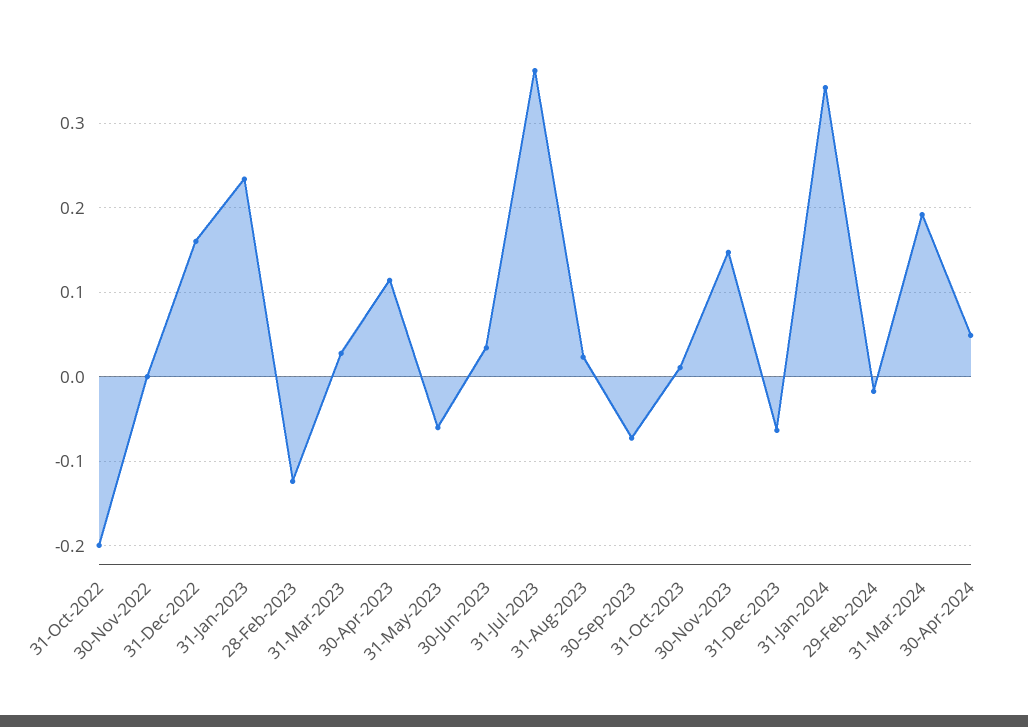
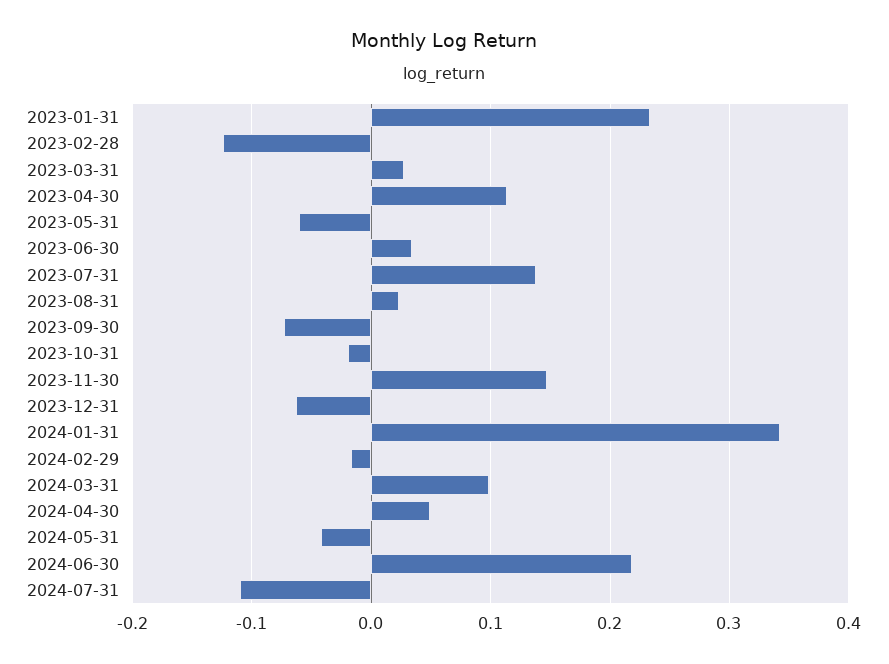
31-Oct-2022: -0.2 -> none
30-Nov-2022: 0 -> none
31-Dec-2022: 0.16 -> none
31-Jul-2023: 0.36 -> 0.14
31-Oct-2023: 0.01 -> -0.02
31-Mar-2024: 0.19 -> 0.1
2024-05-31: none -> -0.04
2024-06-30: none -> 0.22
2024-07-31: none -> -0.11

